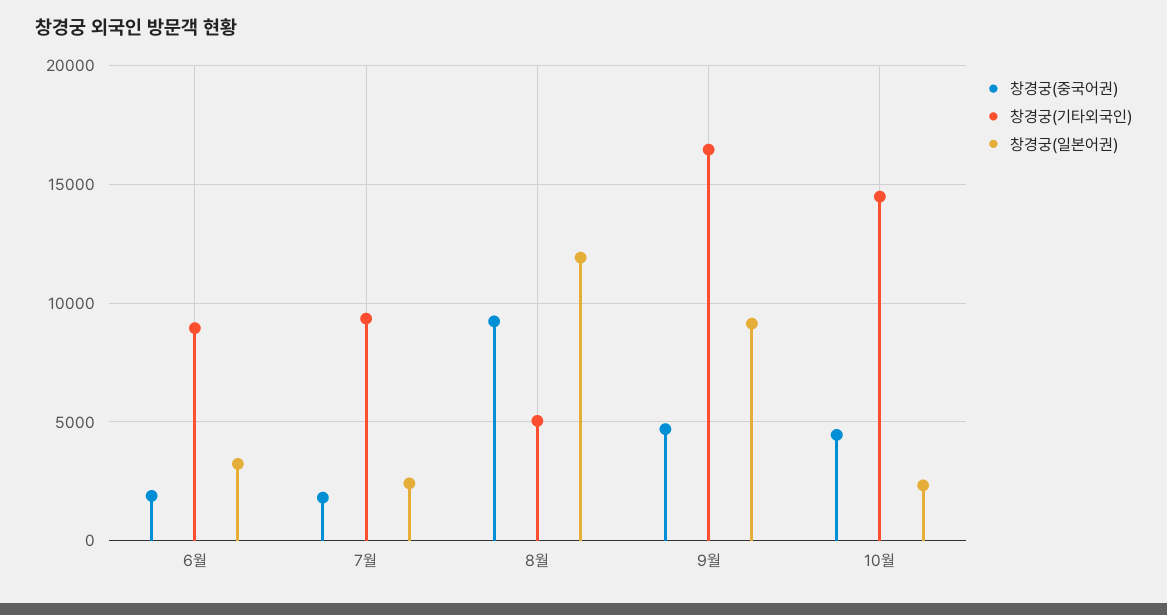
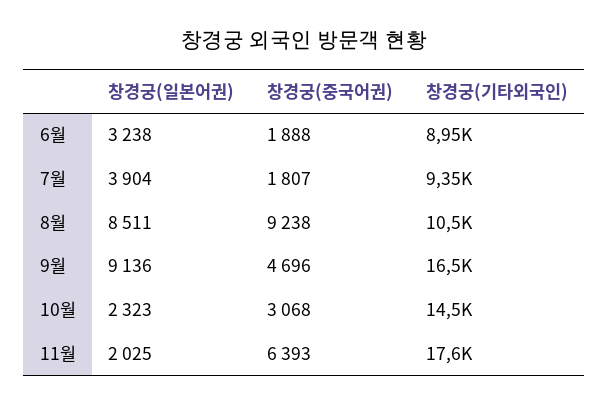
창경궁(일본어권), 7월: 2500 -> 3904
창경궁(기타외국인), 8월: 5000 -> 10500
창경궁(일본어권), 8월: 12000 -> 8511
창경궁(중국어권), 10월: 4500 -> 3068
창경궁(일본어권), 11월: none -> 2025
창경궁(중국어권), 11월: none -> 6393
창경궁(기타외국인), 11월: none -> 17600

